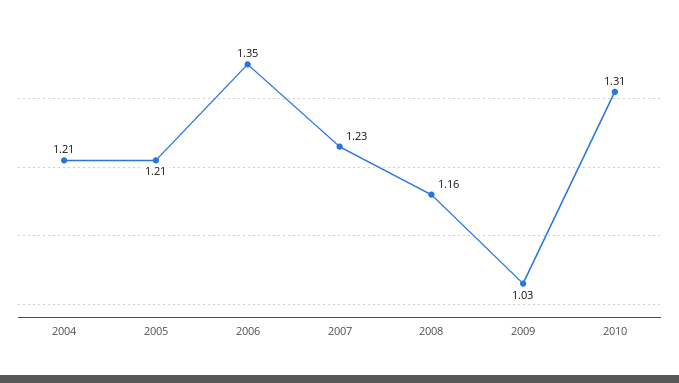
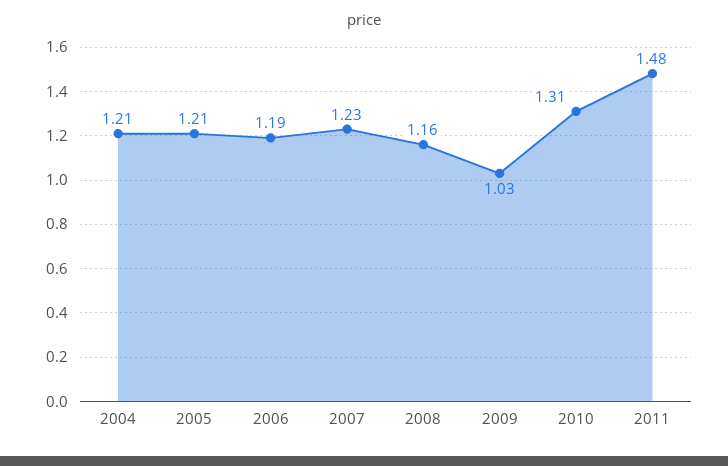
2006: 1.35 -> 1.19
2011: none -> 1.48

